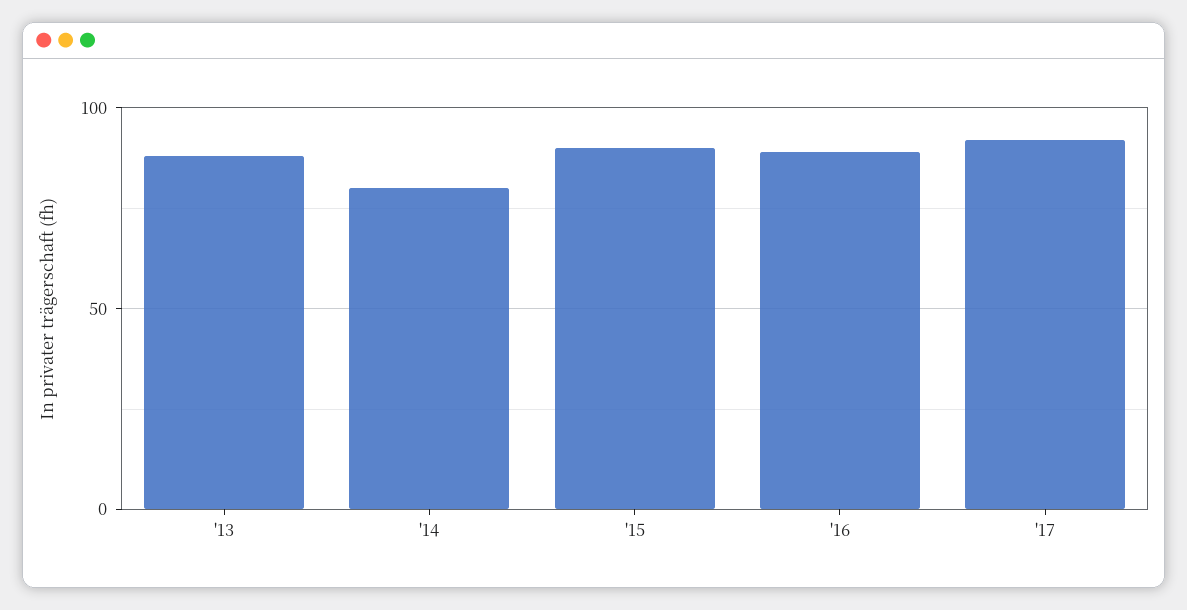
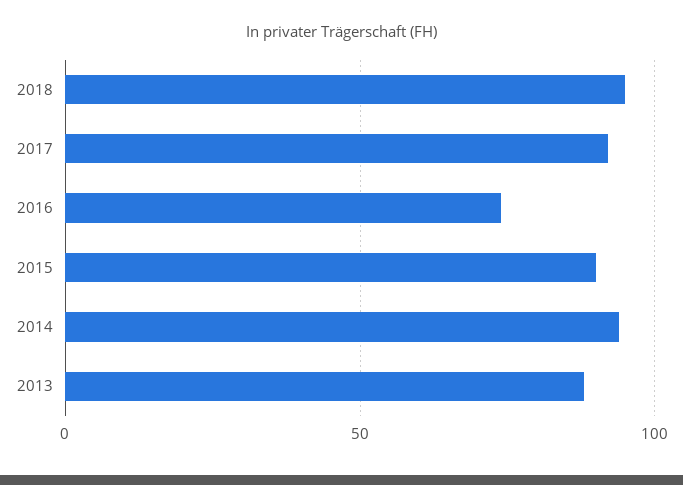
'14: 80 -> 95
'16: 90 -> 75
2018: none -> 95

